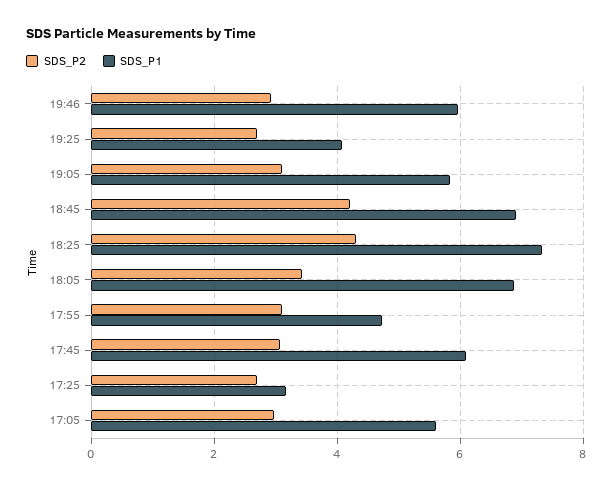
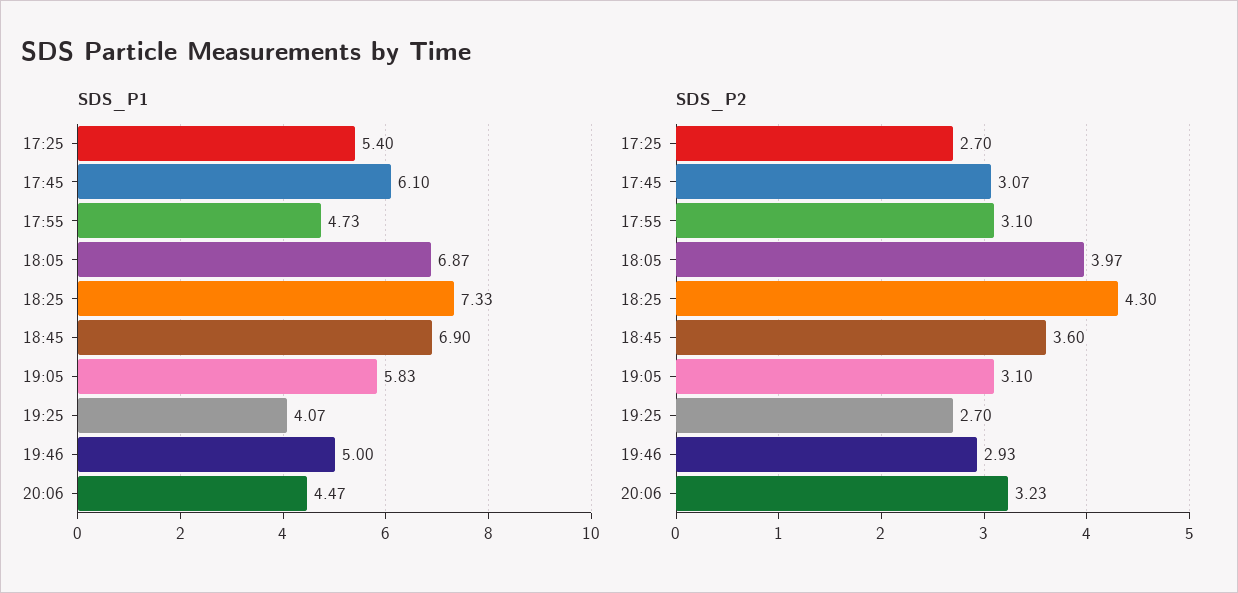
SDS_P1, 19:46: 6 -> 5
SDS_P2, 18:45: 4.2 -> 3.6
SDS_P2, 18:05: 3.4 -> 3.97
SDS_P1, 17:25: 3.2 -> 5.4
SDS_P2, 17:05: 3 -> none
SDS_P1, 17:05: 5.6 -> none
SDS_P1, 20:06: none -> 4.47
SDS_P2, 20:06: none -> 3.23

